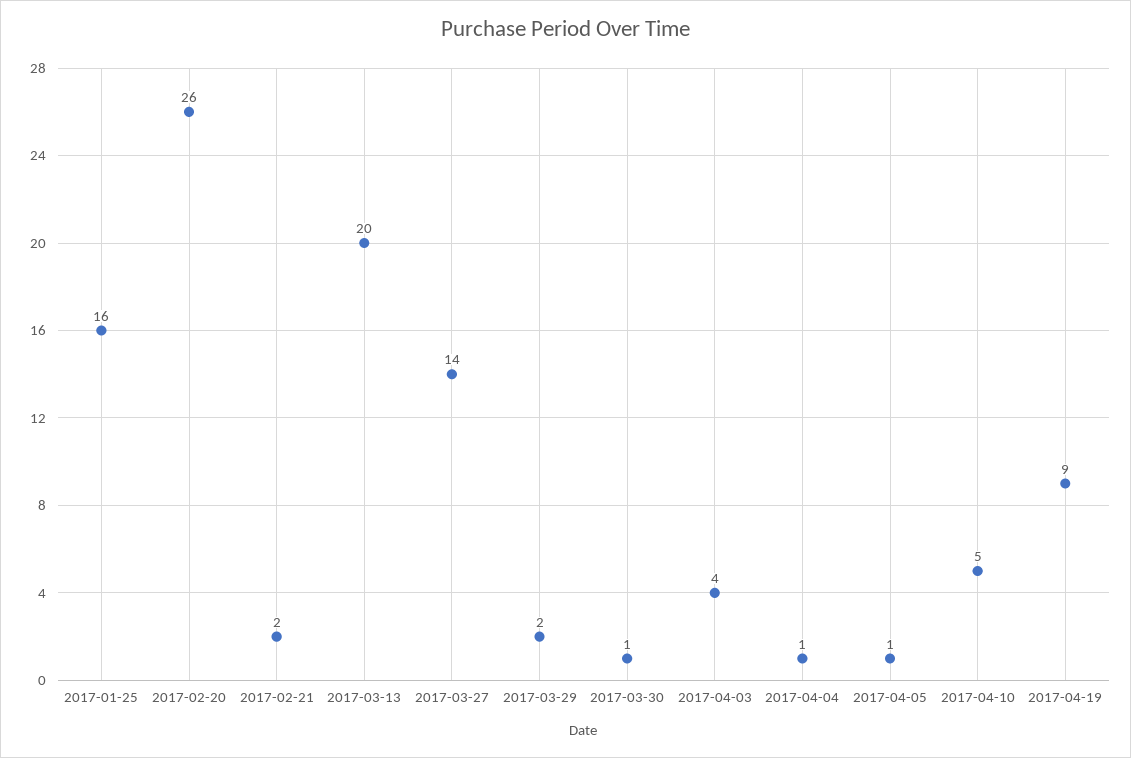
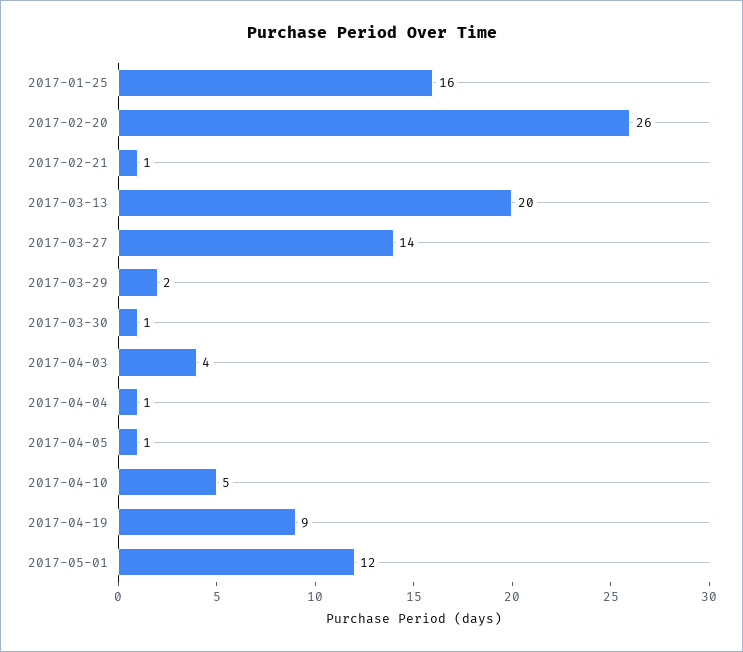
2017-02-21: 2 -> 1
2017-05-01: none -> 12

